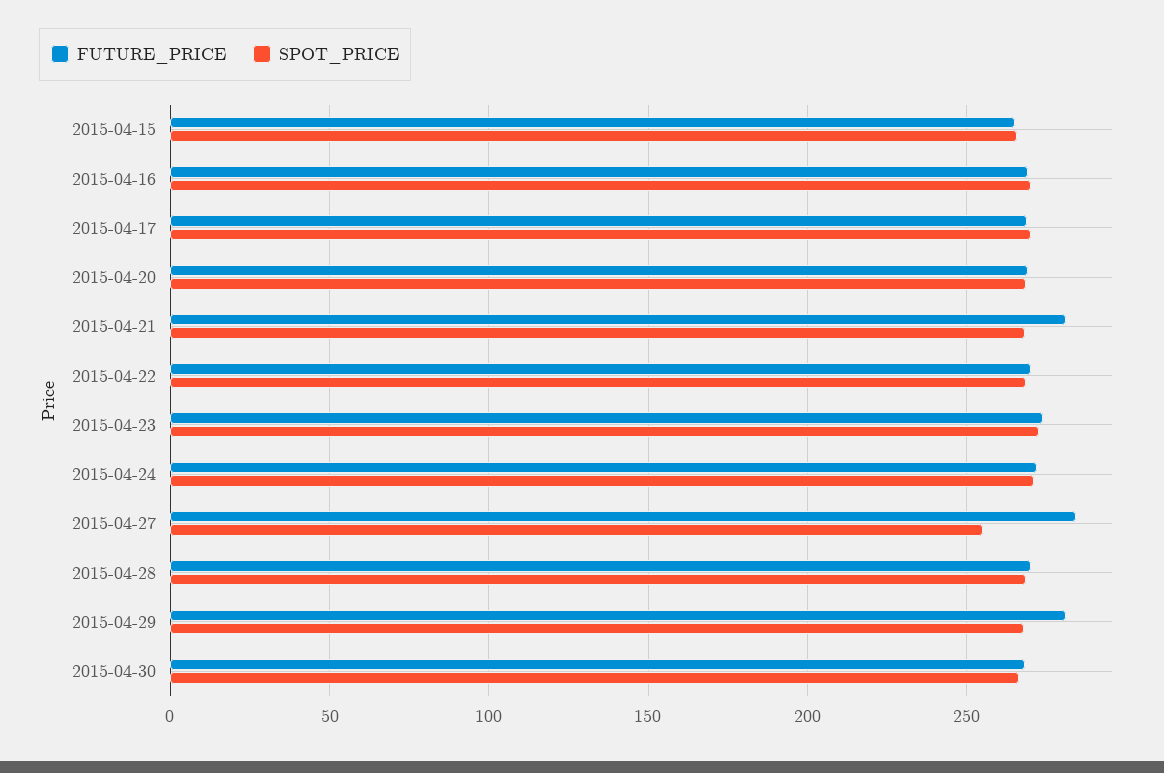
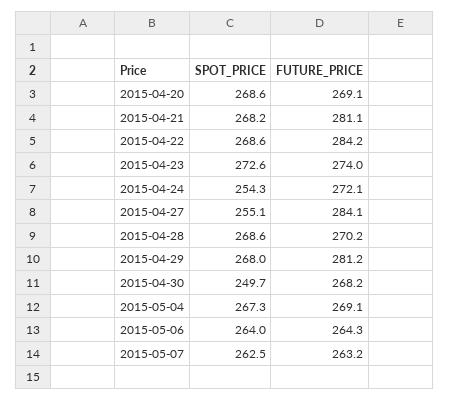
FUTURE_PRICE, 2015-04-15: 265 -> none
SPOT_PRICE, 2015-04-15: 265 -> none
FUTURE_PRICE, 2015-04-16: 270 -> none
SPOT_PRICE, 2015-04-16: 270 -> none
FUTURE_PRICE, 2015-04-17: 270 -> none
SPOT_PRICE, 2015-04-17: 270 -> none
FUTURE_PRICE, 2015-04-22: 270 -> 284.2
SPOT_PRICE, 2015-04-24: 270 -> 254.3
SPOT_PRICE, 2015-04-30: 265 -> 249.7
SPOT_PRICE, 2015-05-04: none -> 267.3
FUTURE_PRICE, 2015-05-04: none -> 269.1
SPOT_PRICE, 2015-05-06: none -> 264
FUTURE_PRICE, 2015-05-06: none -> 264.3
SPOT_PRICE, 2015-05-07: none -> 262.5
FUTURE_PRICE, 2015-05-07: none -> 263.2

